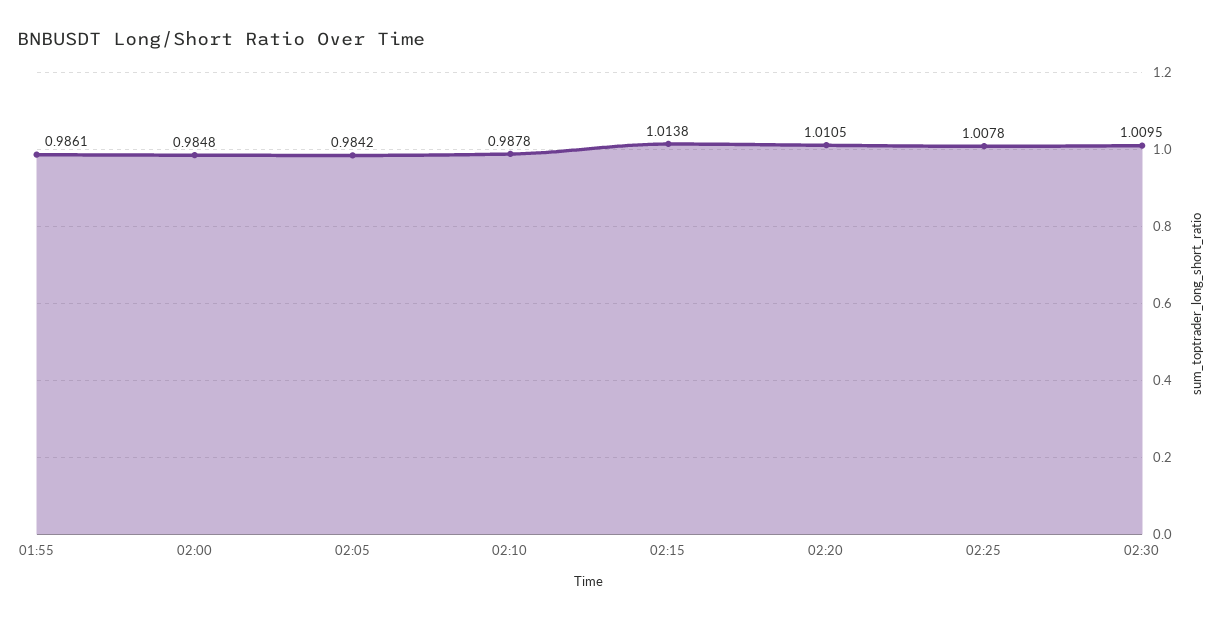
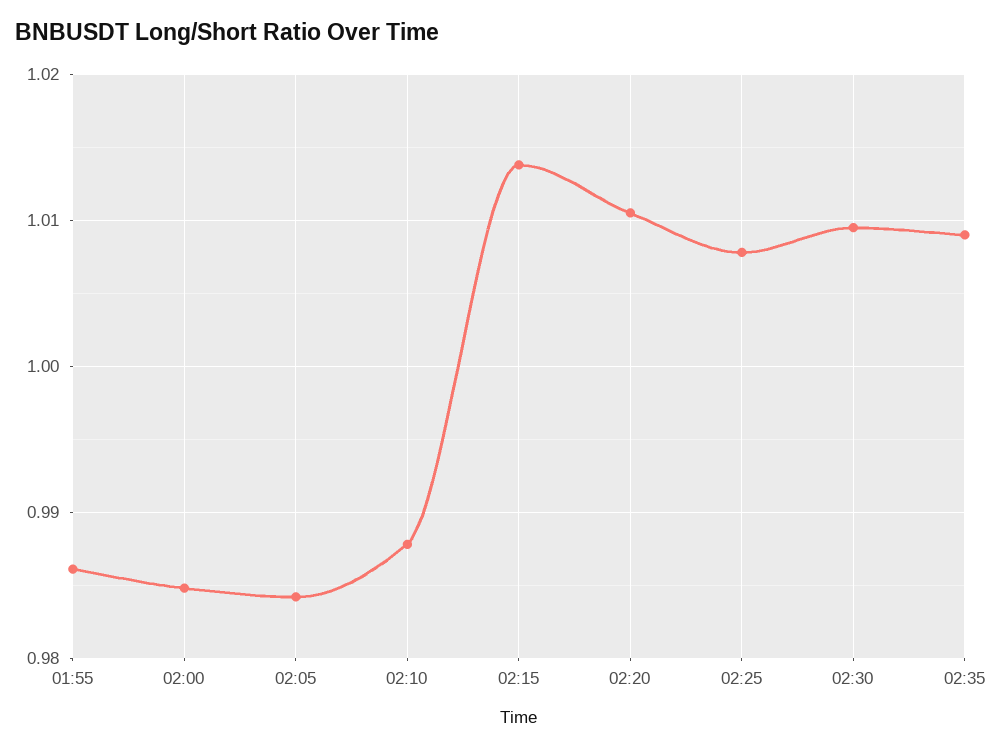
02:35: none -> 1.009

